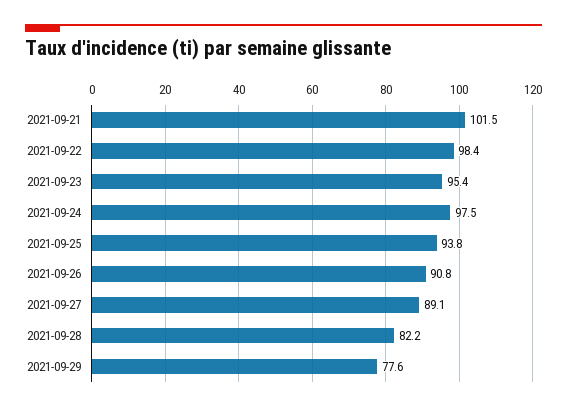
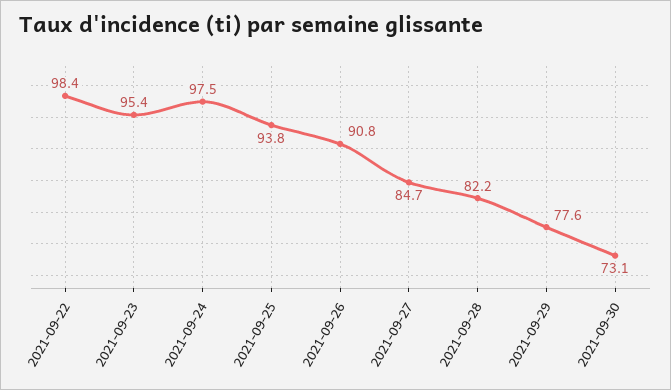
2021-09-21: 101.5 -> none
2021-09-27: 89.1 -> 84.7
2021-09-30: none -> 73.1

